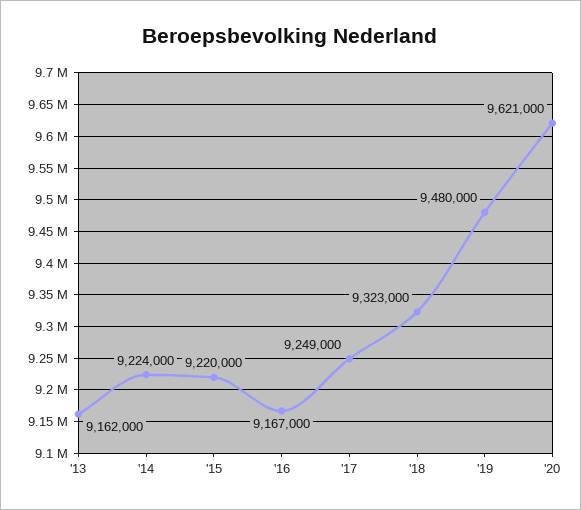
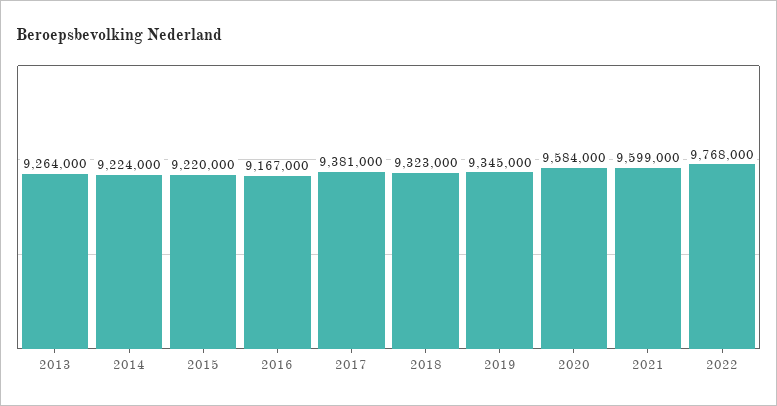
'13: 9162000 -> 9264000
'17: 9249000 -> 9381000
'19: 9480000 -> 9345000
'20: 9621000 -> 9584000
2021: none -> 9599000
2022: none -> 9768000

